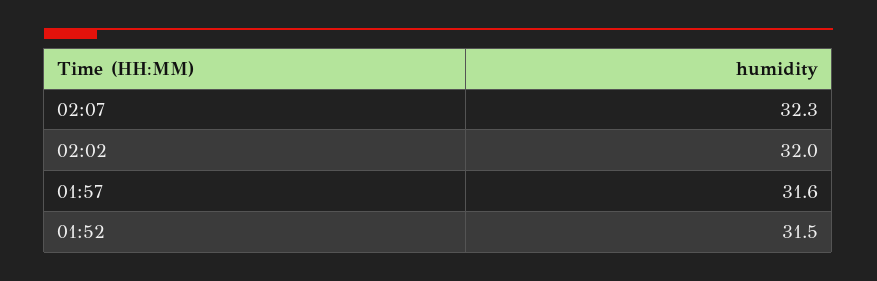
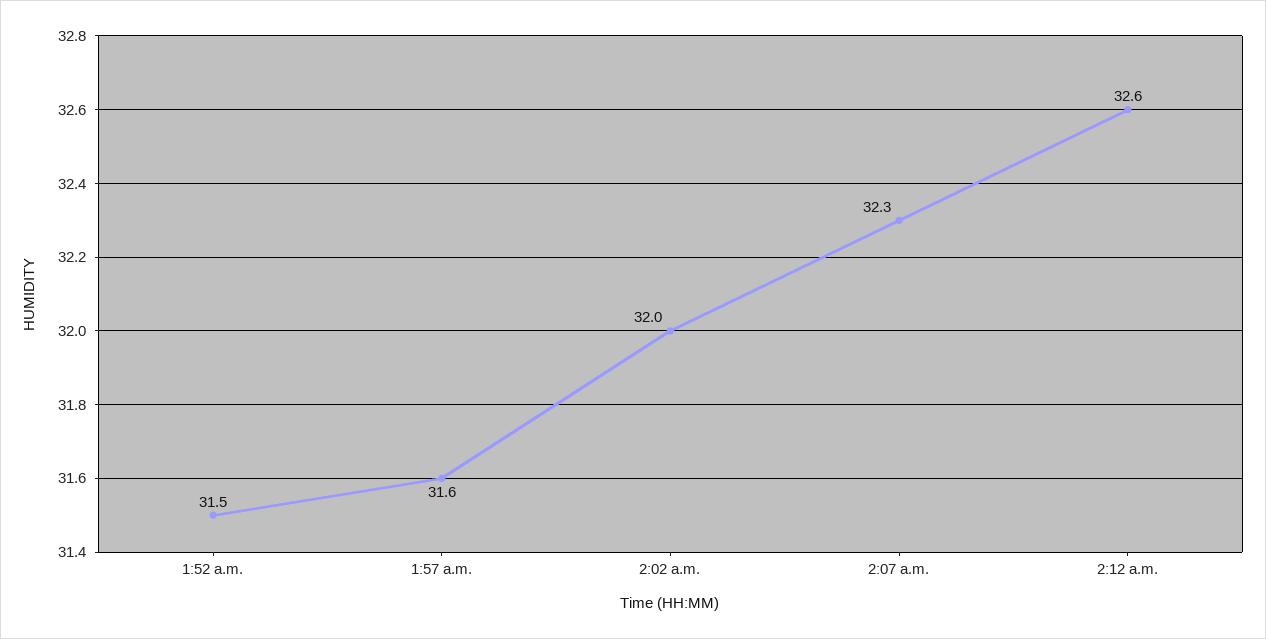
2:12 a.m.: none -> 32.6

